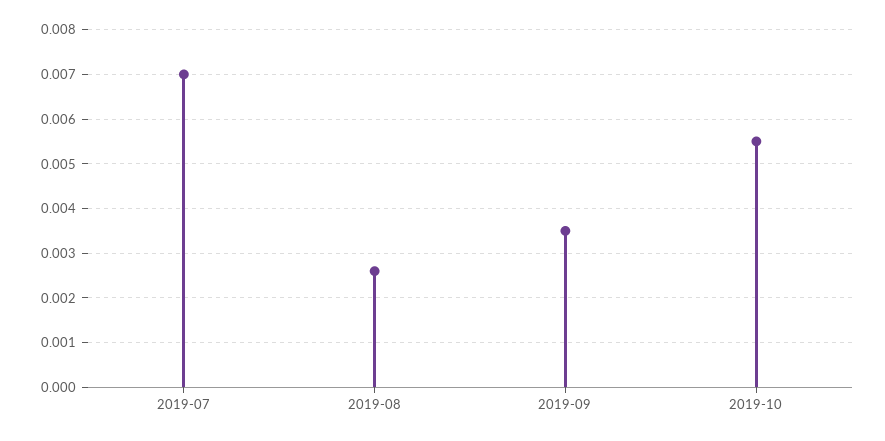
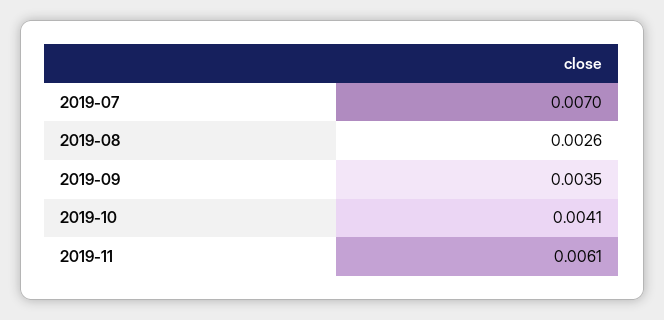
2019-10: 0.0055 -> 0.0041
2019-11: none -> 0.0061

